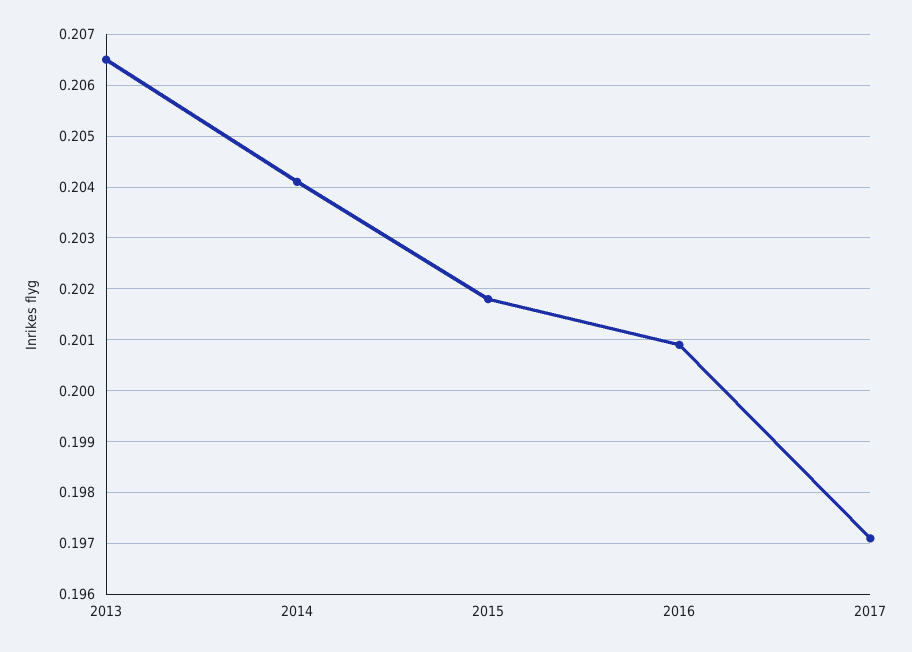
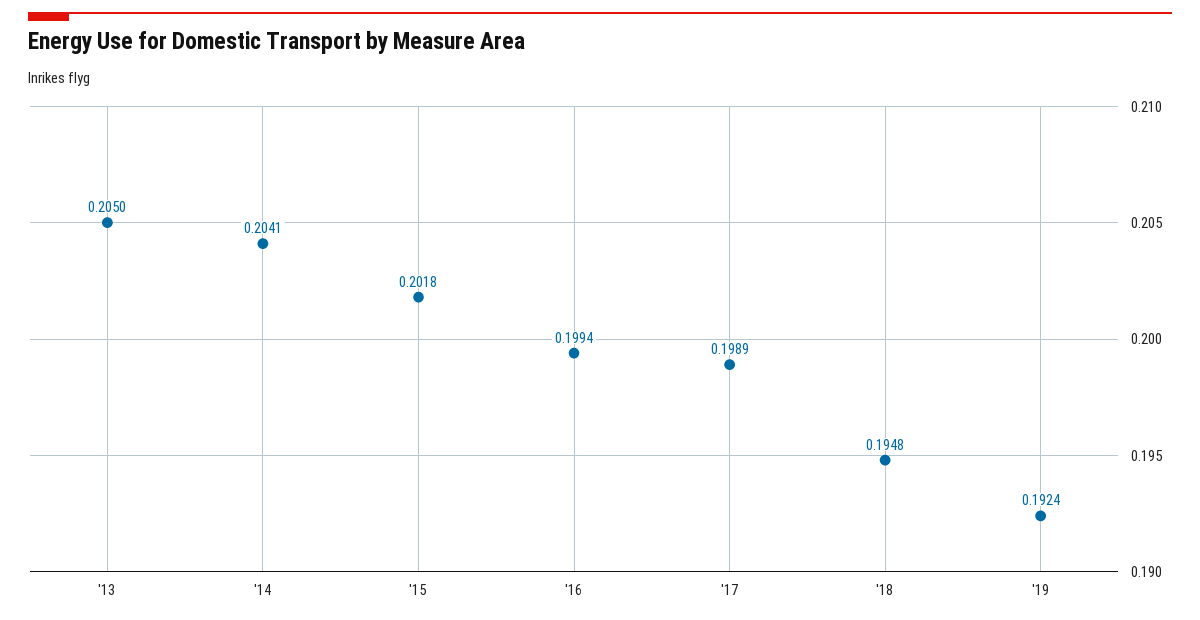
2013: 0.2065 -> 0.205
2016: 0.201 -> 0.1994
2017: 0.197 -> 0.1989
'18: none -> 0.1948
'19: none -> 0.1924

